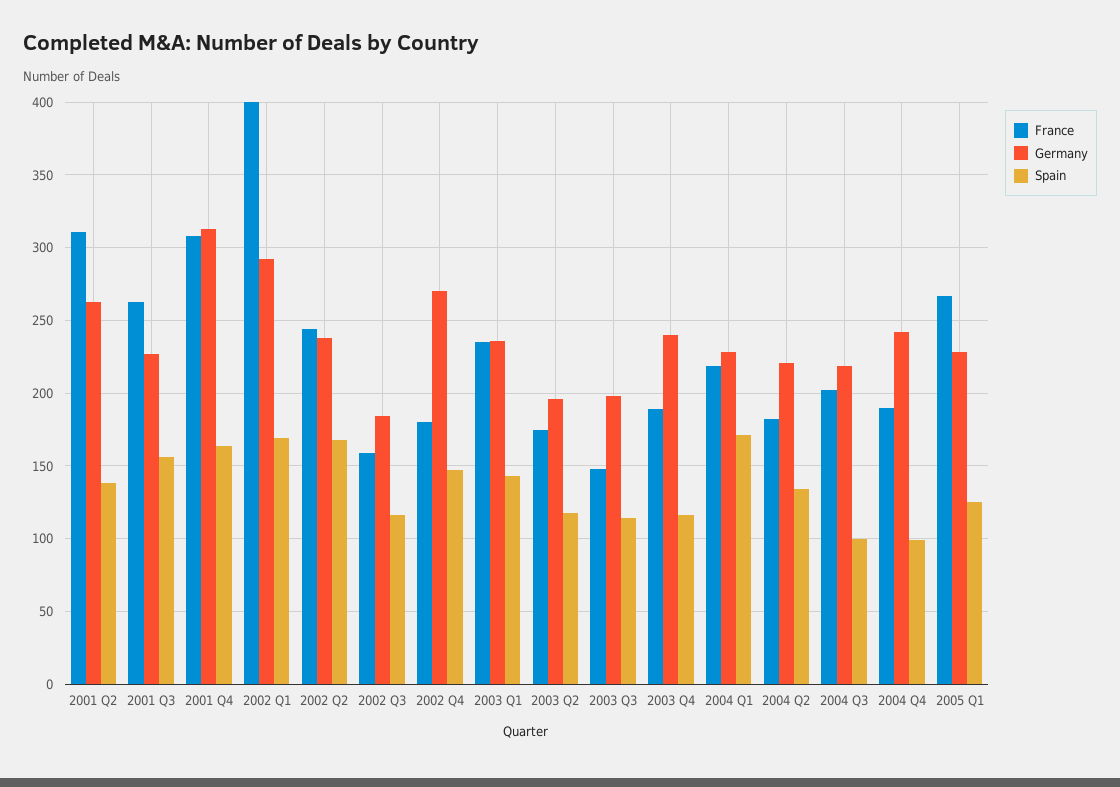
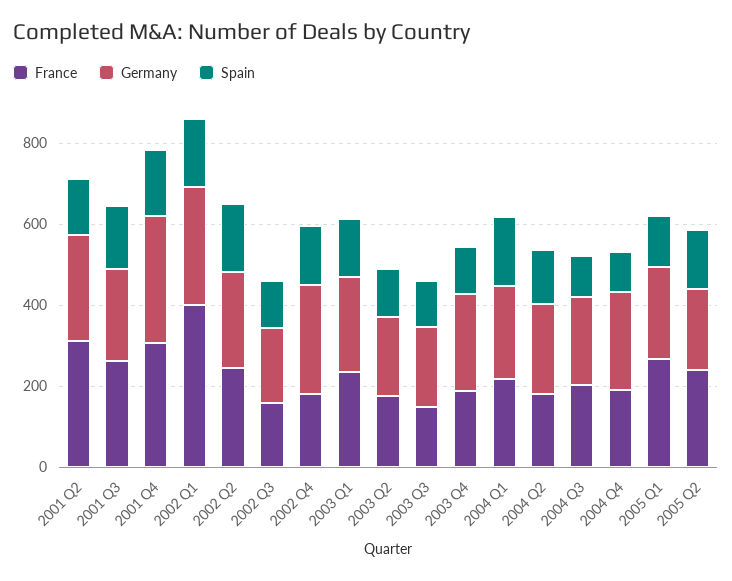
France, 2005 Q2: none -> 250
Germany, 2005 Q2: none -> 200
Spain, 2005 Q2: none -> 150

